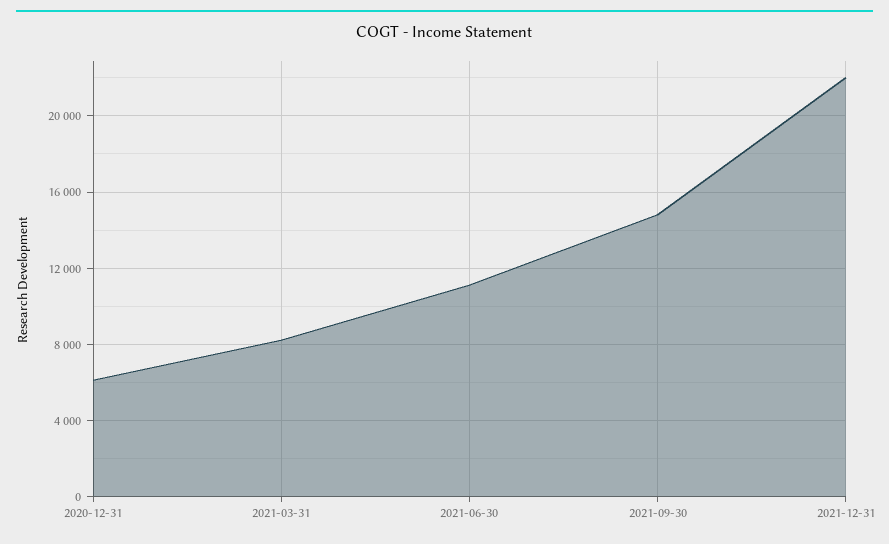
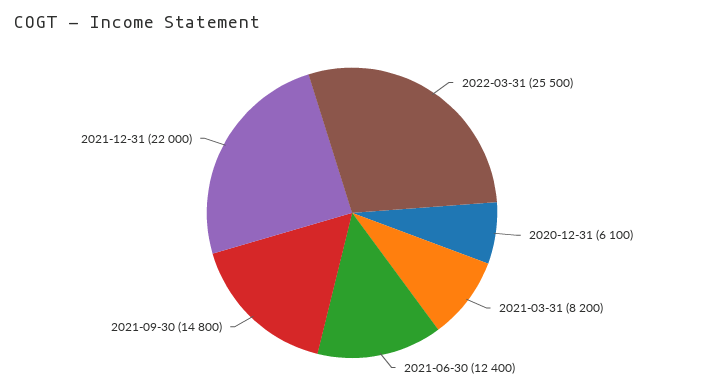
2021-06-30: 11000 -> 12400
2022-03-31: none -> 25500

